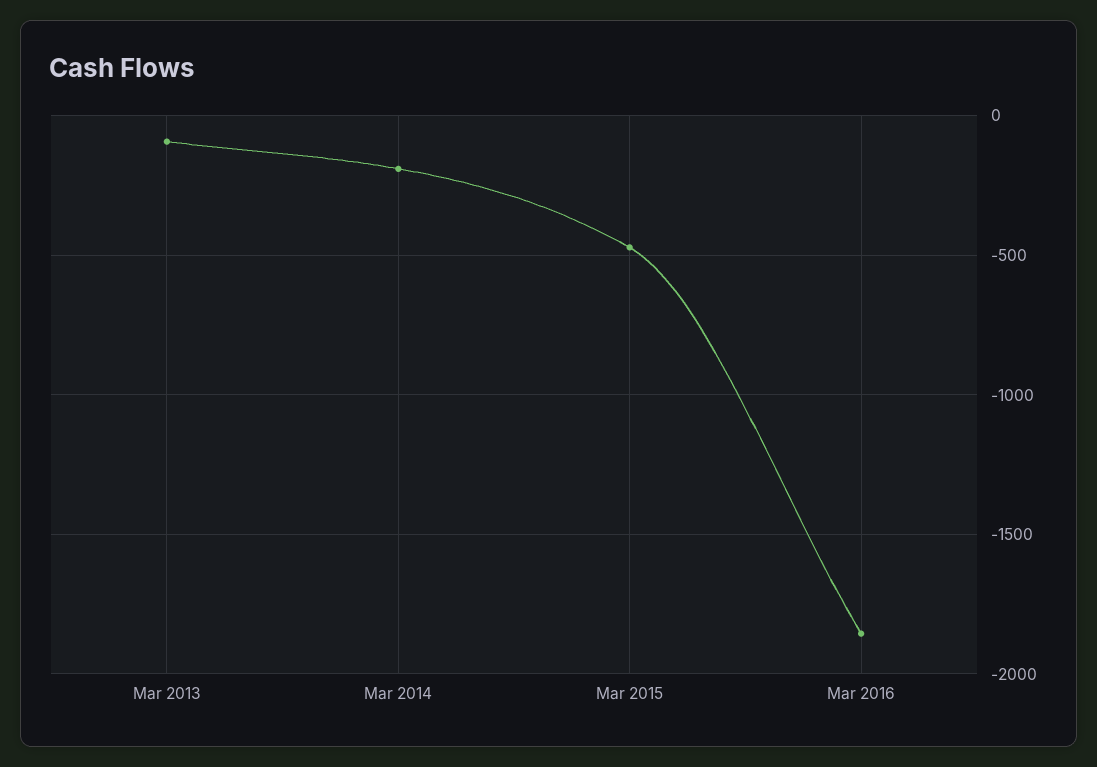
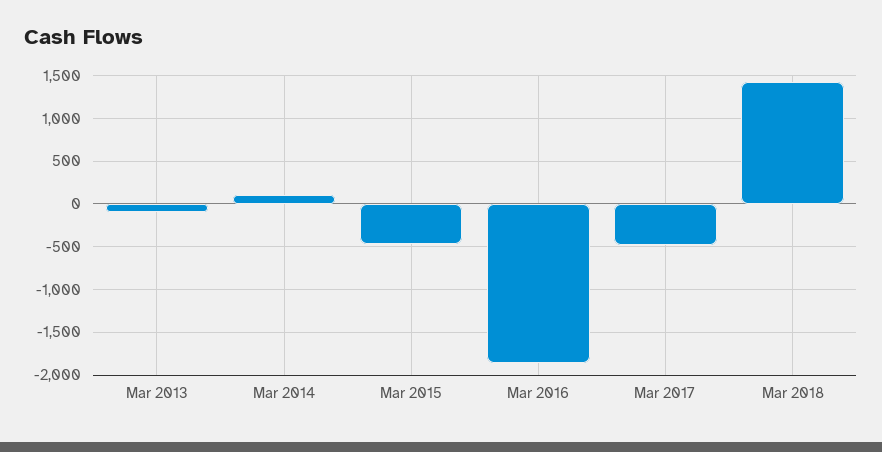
Mar 2014: -200 -> 100
Mar 2017: none -> -500
Mar 2018: none -> 1400

